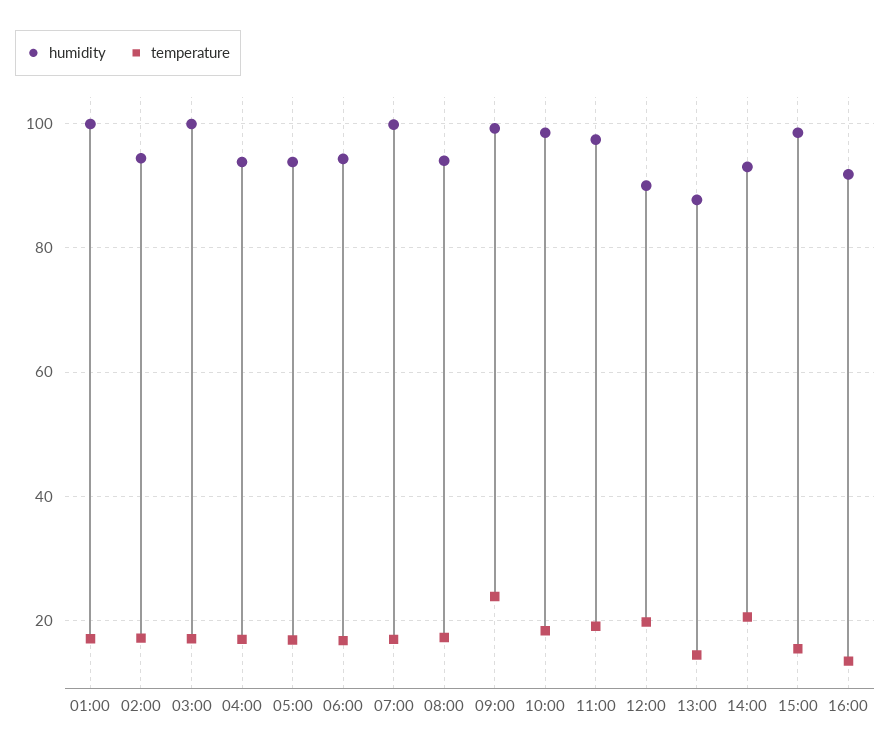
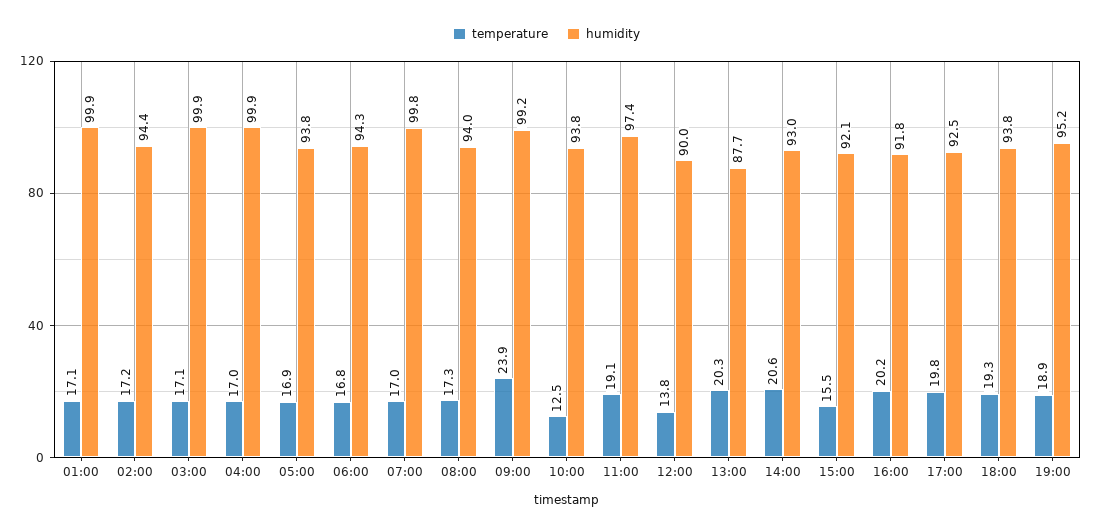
humidity, 04:00: 94 -> 99.9
humidity, 10:00: 98 -> 93.8
temperature, 10:00: 18 -> 12.5
temperature, 12:00: 20 -> 13.8
temperature, 13:00: 14 -> 20.3
humidity, 15:00: 98 -> 92.1
temperature, 16:00: 14 -> 20.2
temperature, 17:00: none -> 19.8
humidity, 17:00: none -> 92.5
temperature, 18:00: none -> 19.3
humidity, 18:00: none -> 93.8
temperature, 19:00: none -> 18.9
humidity, 19:00: none -> 95.2

